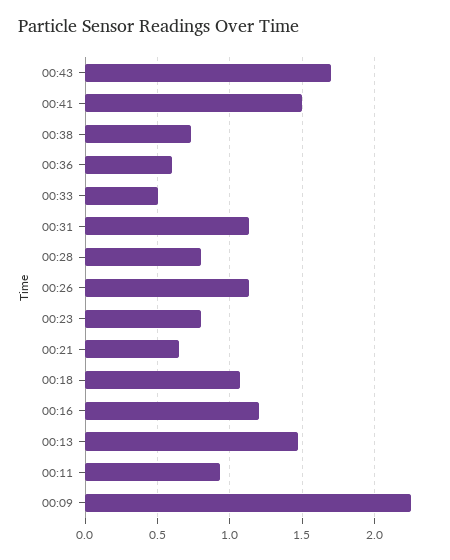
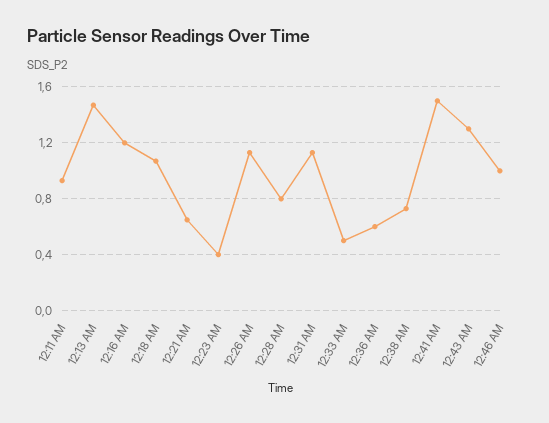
00:43: 1.7 -> 1.3
00:23: 0.8 -> 0.4
00:09: 2.25 -> none
12:46 AM: none -> 1

